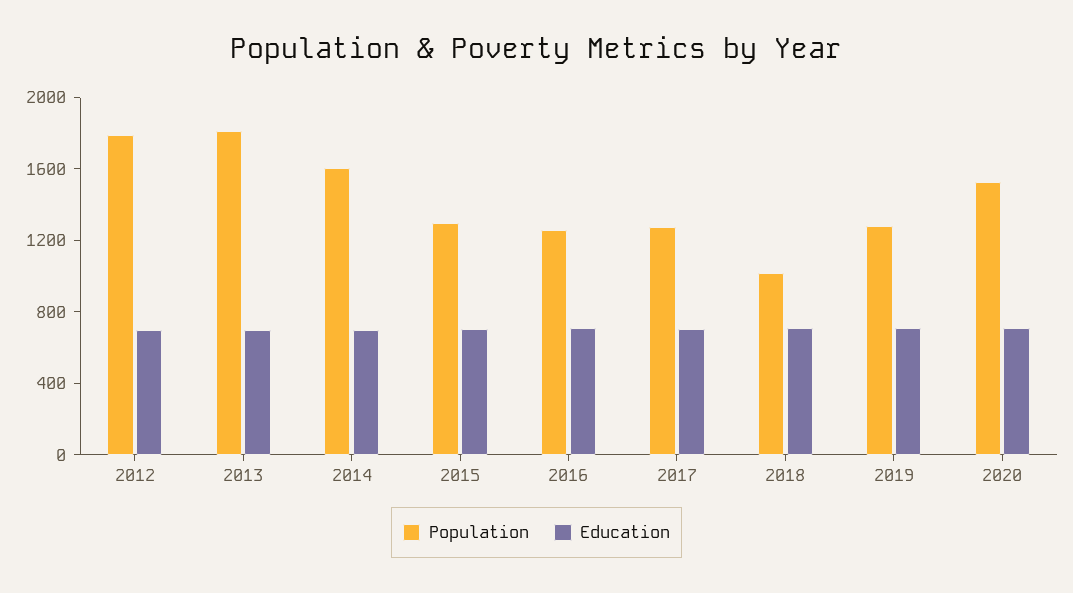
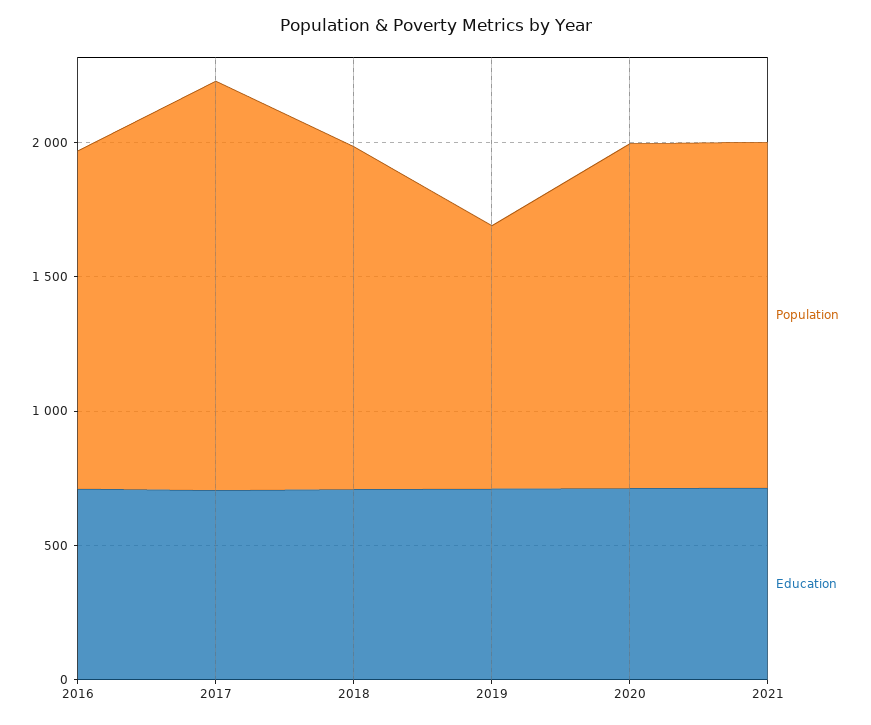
Population, 2012: 1800 -> none
Education, 2012: 700 -> none
Population, 2013: 1800 -> none
Education, 2013: 700 -> none
Population, 2014: 1600 -> none
Education, 2014: 700 -> none
Population, 2015: 1300 -> none
Education, 2015: 700 -> none
Population, 2017: 1300 -> 1500
Population, 2018: 1000 -> 1300
Population, 2019: 1300 -> 1000
Population, 2020: 1500 -> 1300
Population, 2021: none -> 1300
Education, 2021: none -> 700

